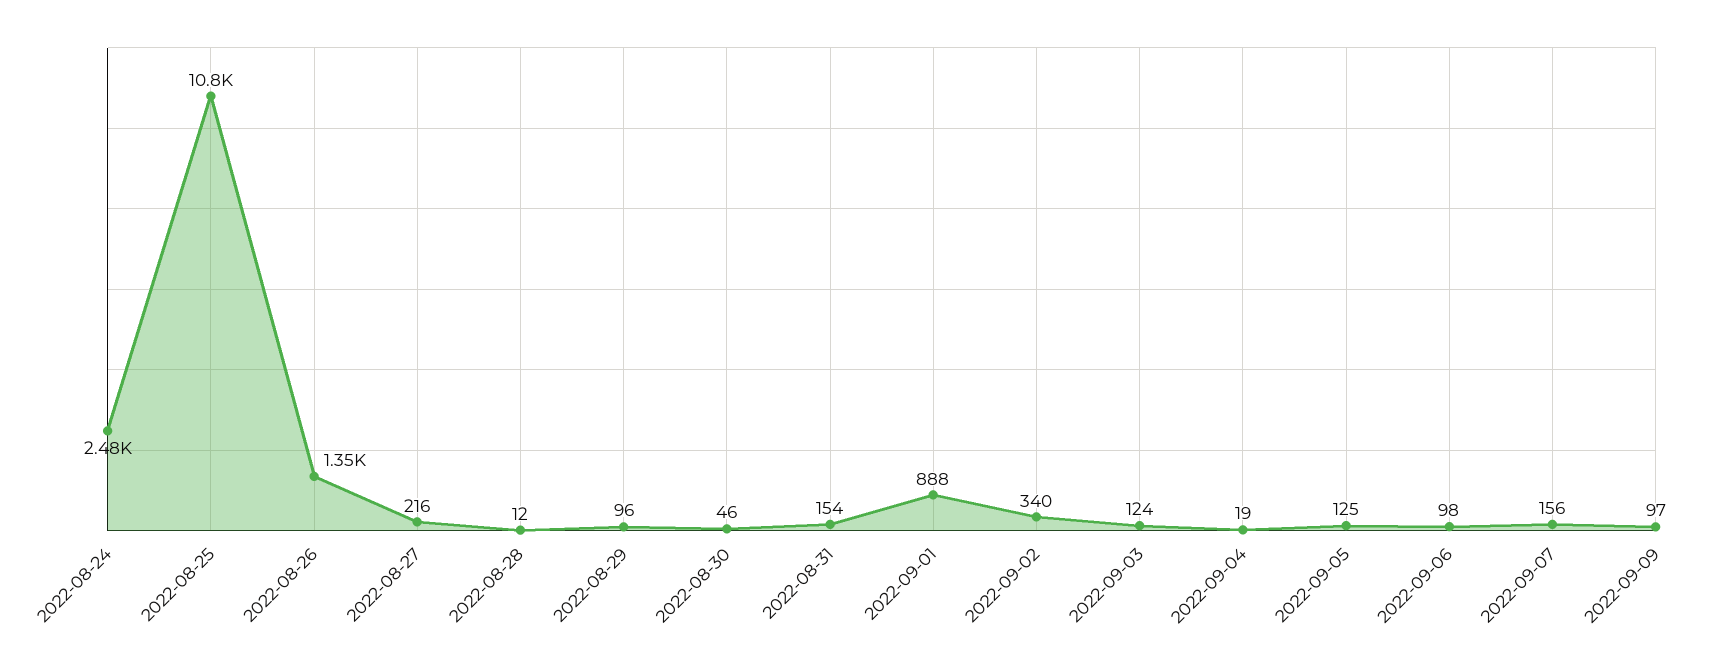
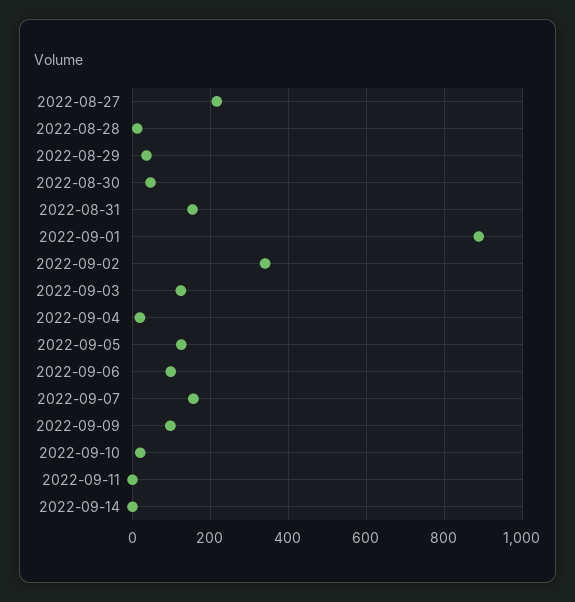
2022-08-24: 2480 -> none
2022-08-25: 10800 -> none
2022-08-26: 1350 -> none
2022-08-29: 96 -> 40
2022-09-10: none -> 20
2022-09-11: none -> 0
2022-09-14: none -> 0

